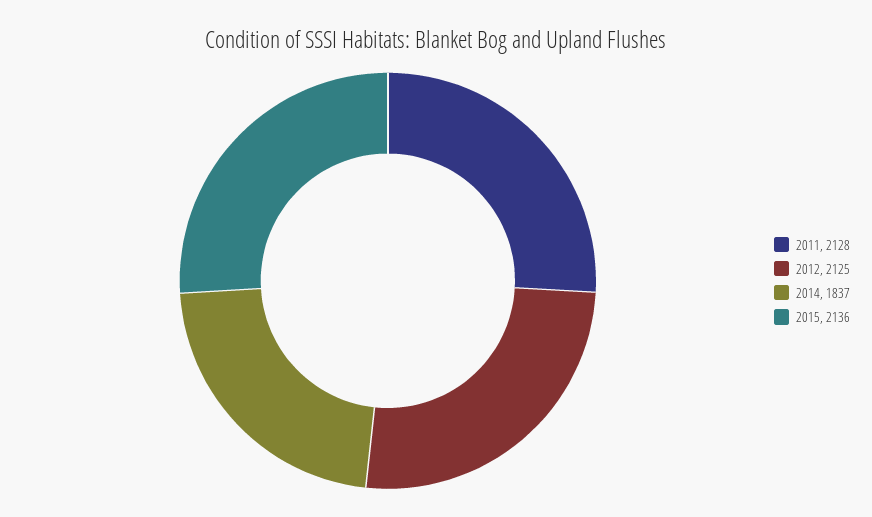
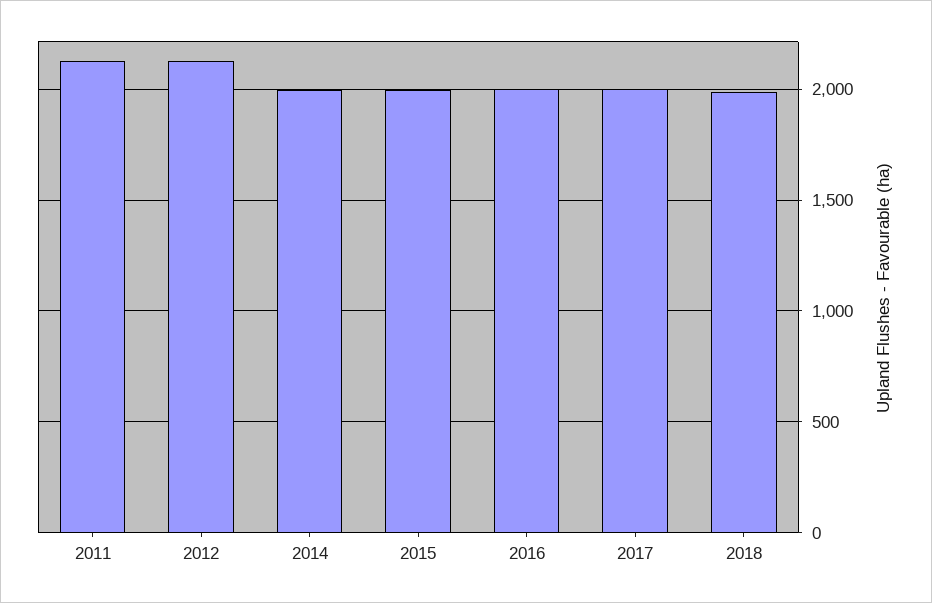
2014: 1837 -> 2000
2015: 2136 -> 2000
2016: none -> 2000
2017: none -> 2000
2018: none -> 2000

